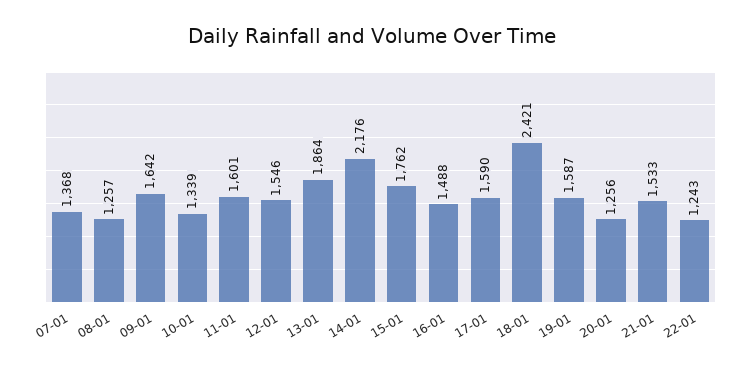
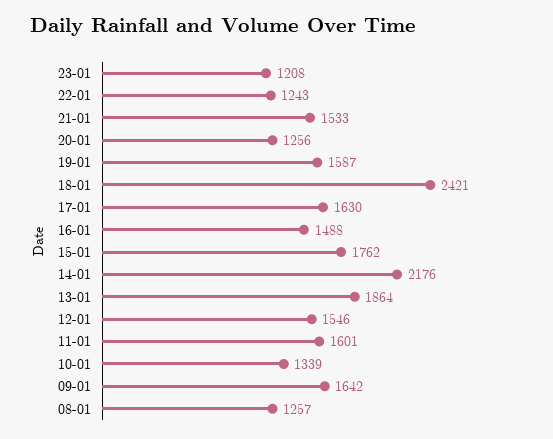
07-01: 1368 -> none
17-01: 1590 -> 1630
23-01: none -> 1208

